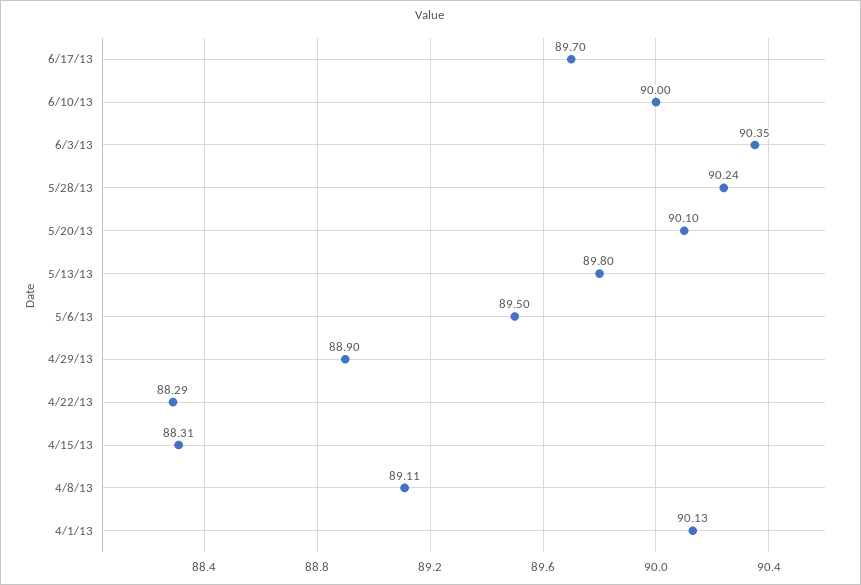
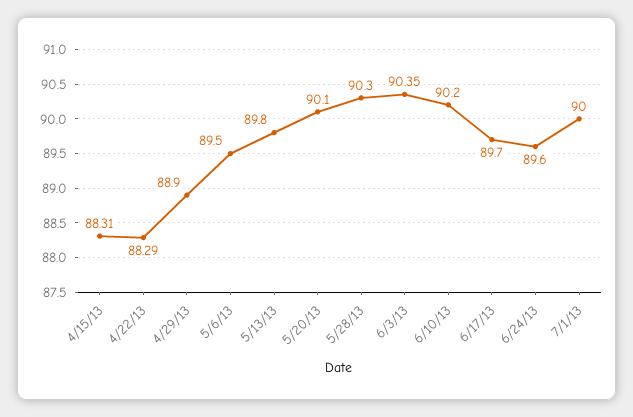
6/10/13: 90 -> 90.2
5/28/13: 90.24 -> 90.3
4/8/13: 89.11 -> none
4/1/13: 90.13 -> none
6/24/13: none -> 89.6
7/1/13: none -> 90

